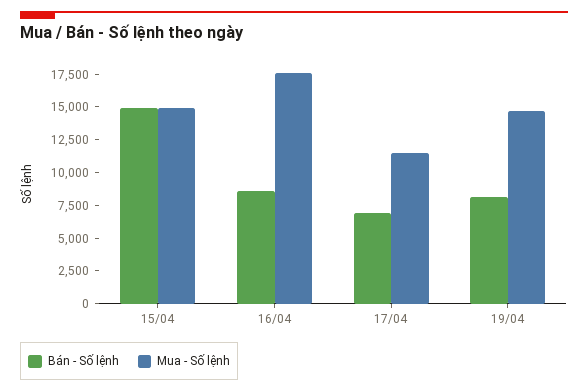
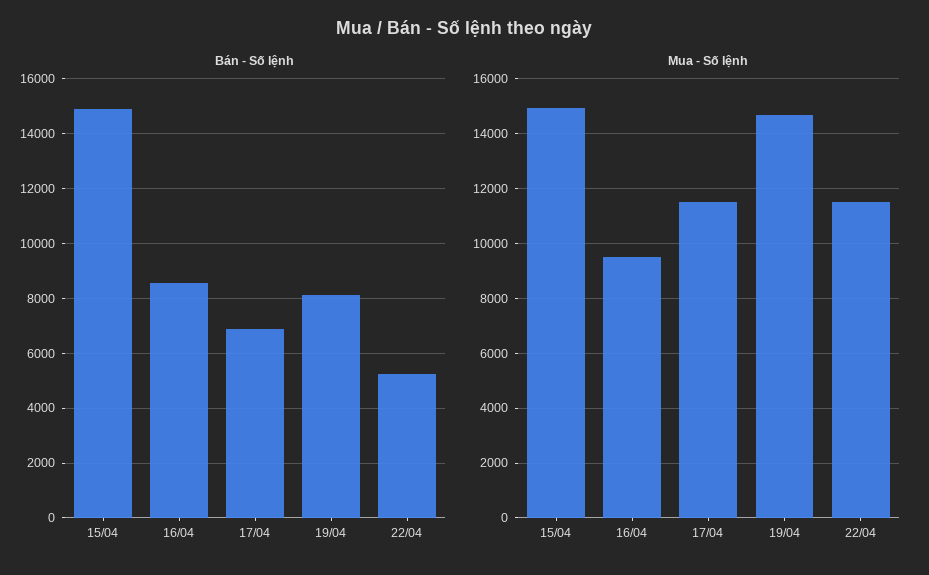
Mua - Số lệnh, 16/04: 17500 -> 9500
Bán - Số lệnh, 22/04: none -> 5250
Mua - Số lệnh, 22/04: none -> 11500

